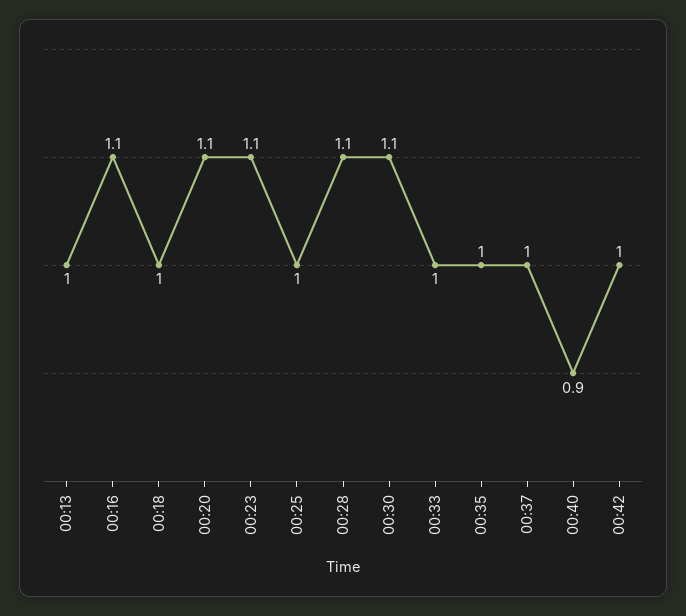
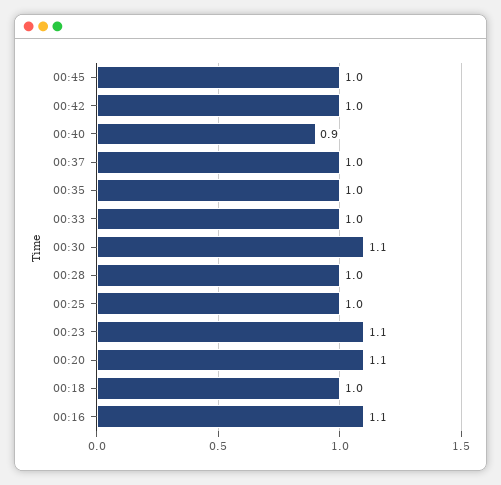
00:13: 1 -> none
00:28: 1.1 -> 1
00:45: none -> 1

